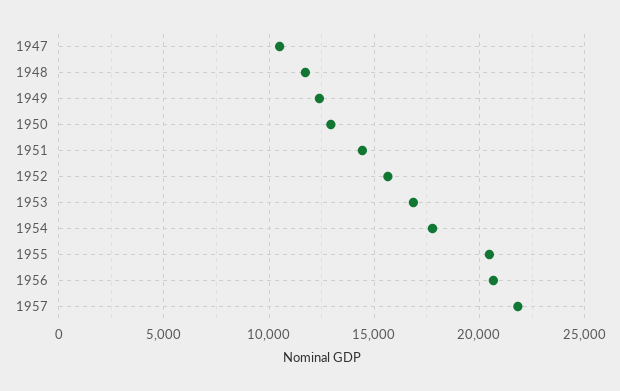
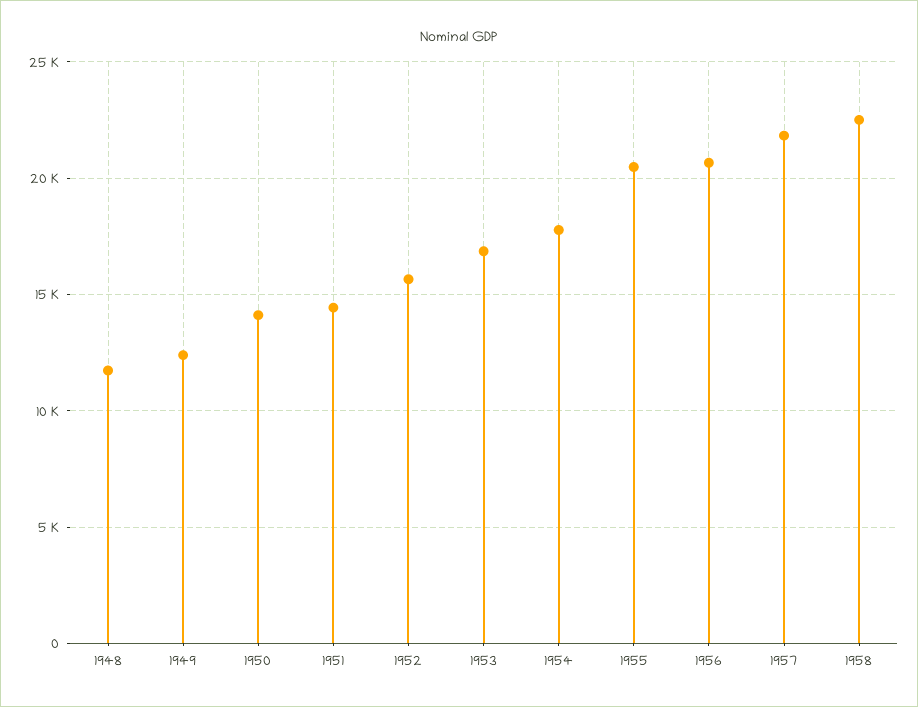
1947: 10500 -> none
1950: 13000 -> 14000
1958: none -> 22500

